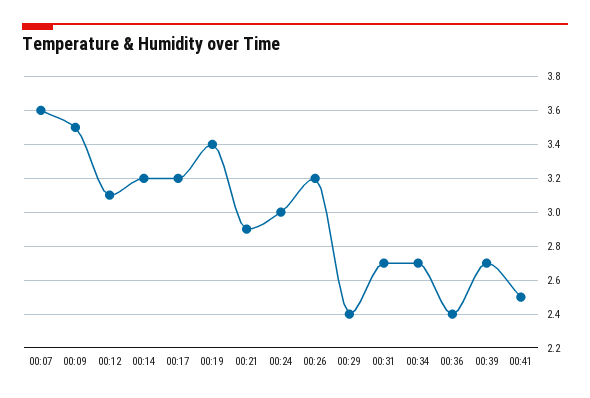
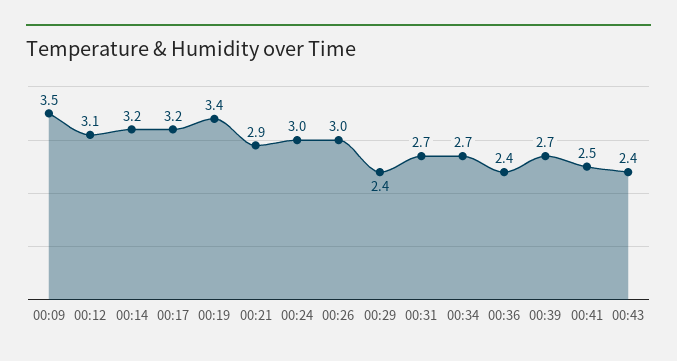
00:07: 3.6 -> none
00:26: 3.2 -> 3
00:43: none -> 2.4

